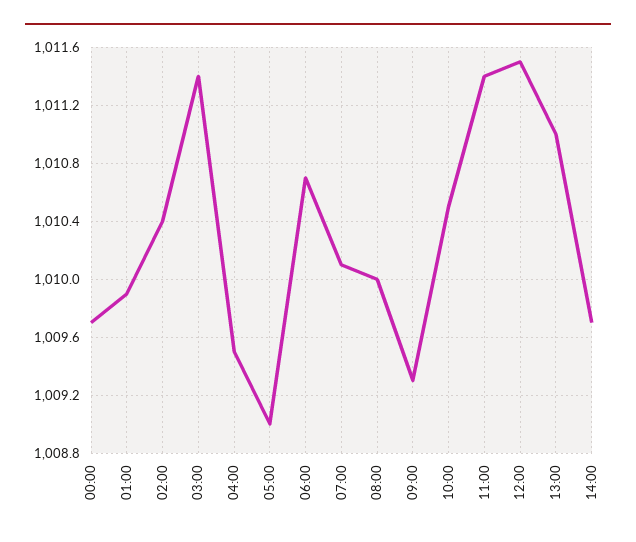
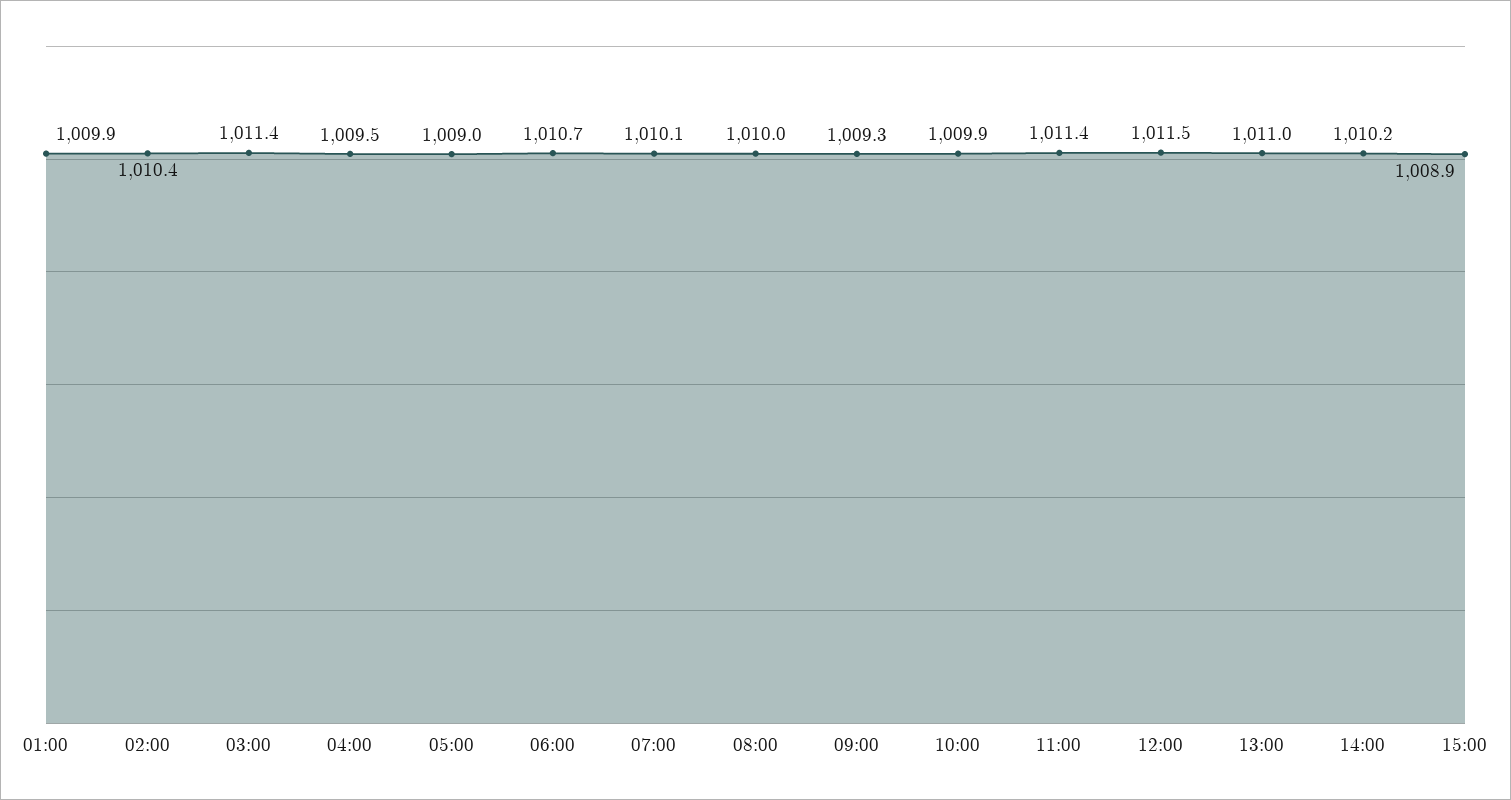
00:00: 1009.7 -> none
10:00: 1010.5 -> 1009.9
14:00: 1009.7 -> 1010.2
15:00: none -> 1008.9

